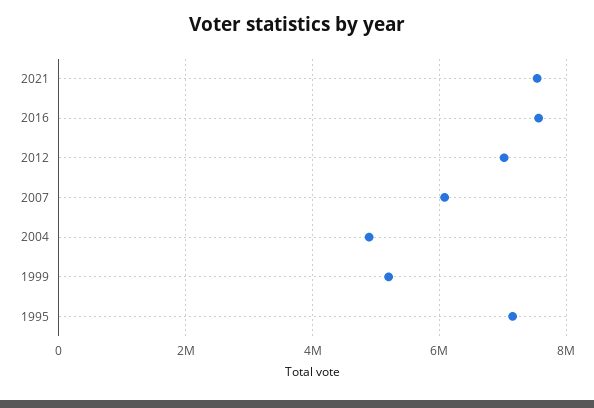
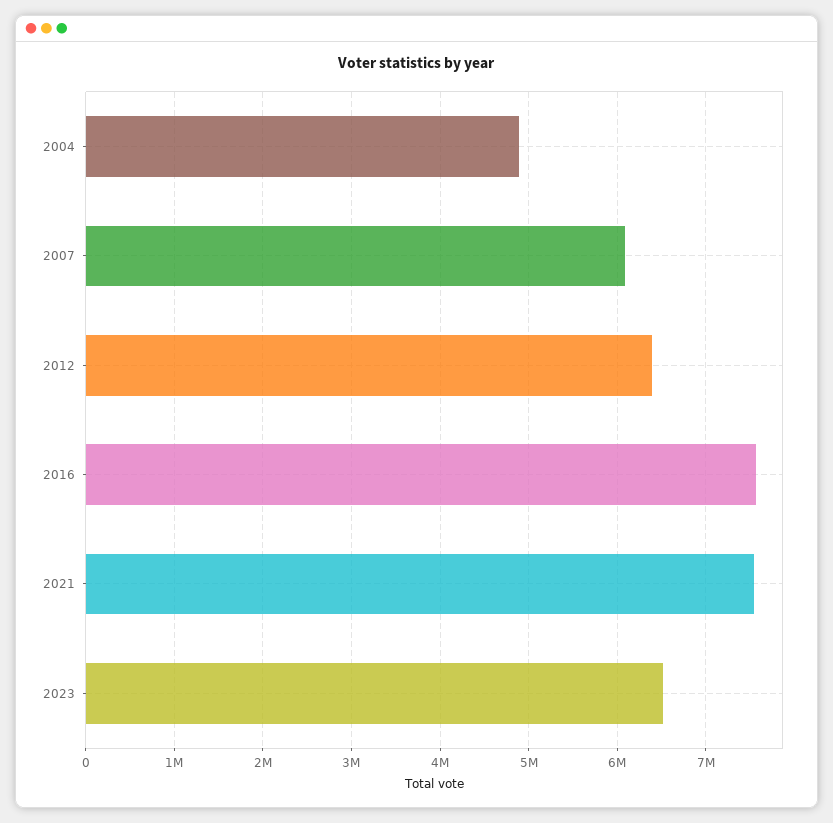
2012: 7000000 -> 6400000
1999: 5200000 -> none
1995: 7200000 -> none
2023: none -> 6500000

